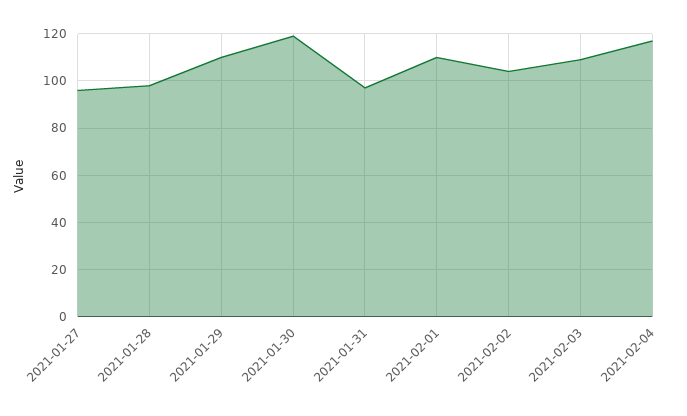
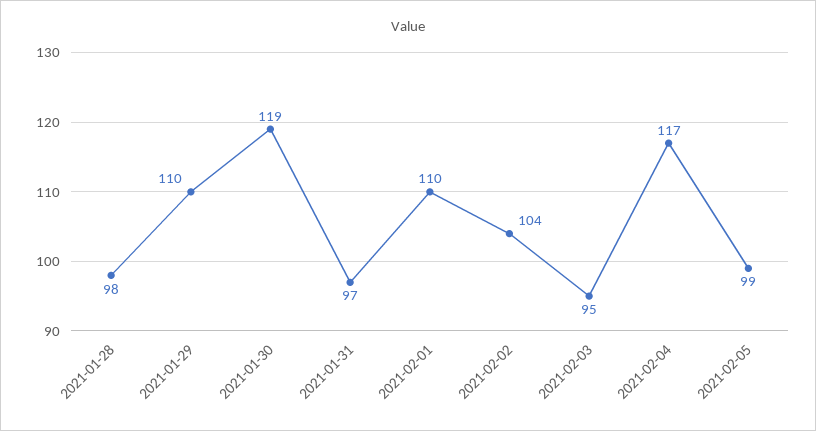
2021-01-27: 95 -> none
2021-02-03: 110 -> 95
2021-02-05: none -> 99

